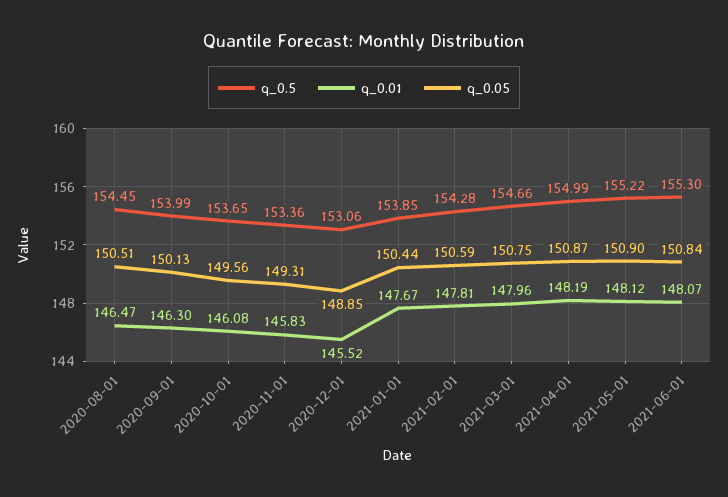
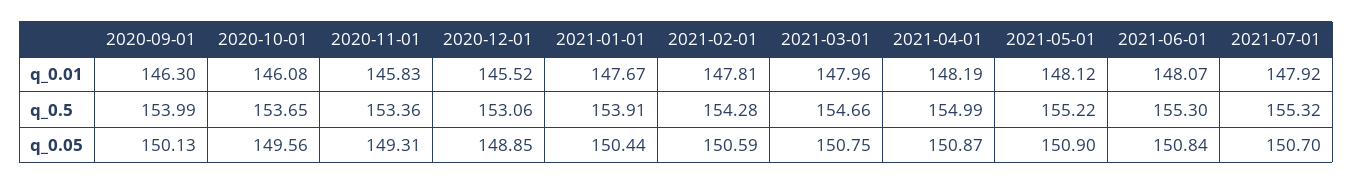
q_0.5, 2020-08-01: 154.45 -> none
q_0.01, 2020-08-01: 146.47 -> none
q_0.05, 2020-08-01: 150.51 -> none
q_0.5, 2021-01-01: 153.85 -> 153.91
q_0.01, 2021-07-01: none -> 147.92
q_0.5, 2021-07-01: none -> 155.32
q_0.05, 2021-07-01: none -> 150.7

